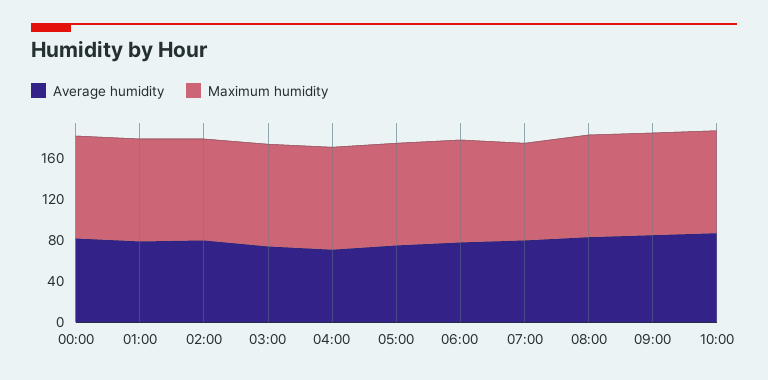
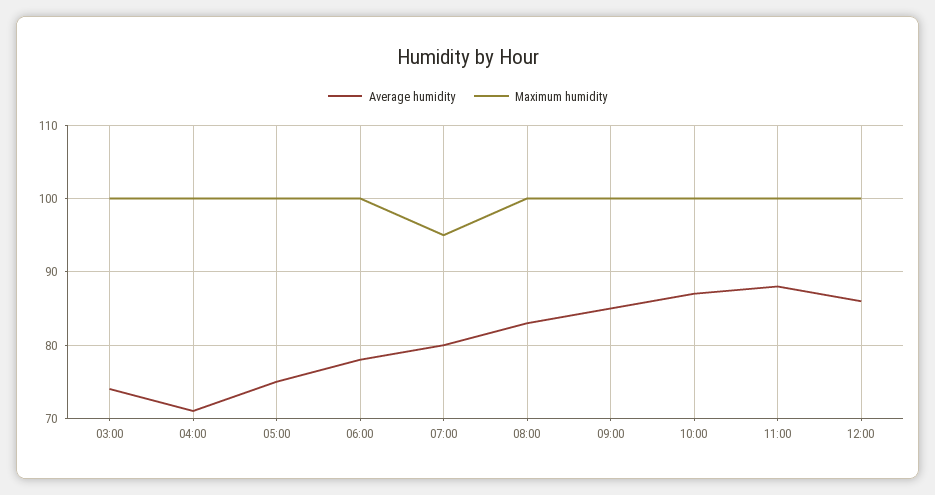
Average humidity, 00:00: 80 -> none
Maximum humidity, 00:00: 100 -> none
Average humidity, 01:00: 80 -> none
Maximum humidity, 01:00: 100 -> none
Average humidity, 02:00: 80 -> none
Maximum humidity, 02:00: 100 -> none
Average humidity, 11:00: none -> 88
Maximum humidity, 11:00: none -> 100
Average humidity, 12:00: none -> 86
Maximum humidity, 12:00: none -> 100

